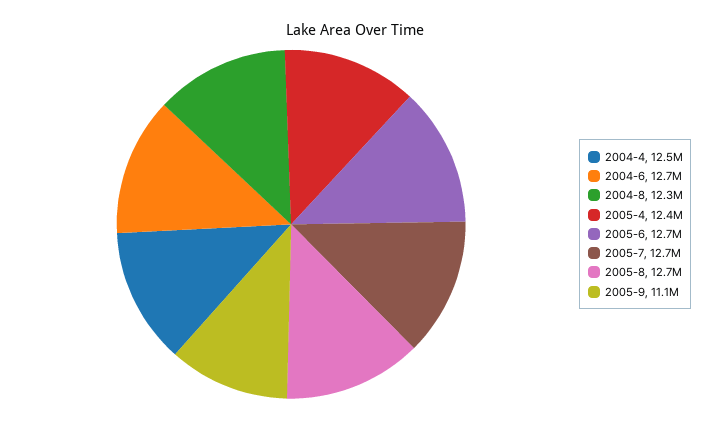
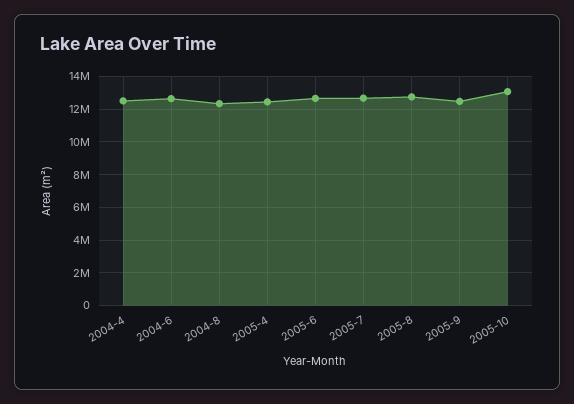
2005-9: 11100000 -> 12500000
2005-10: none -> 13000000

